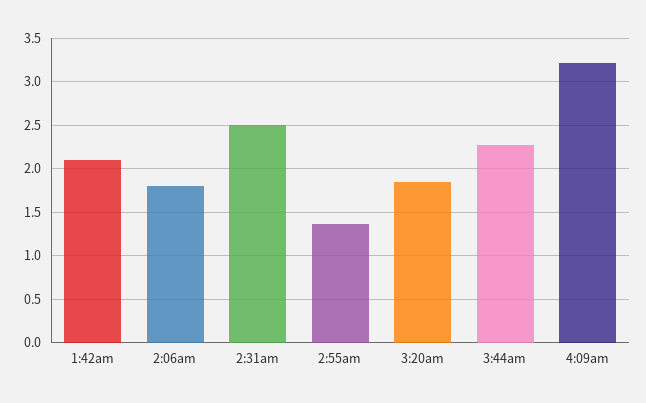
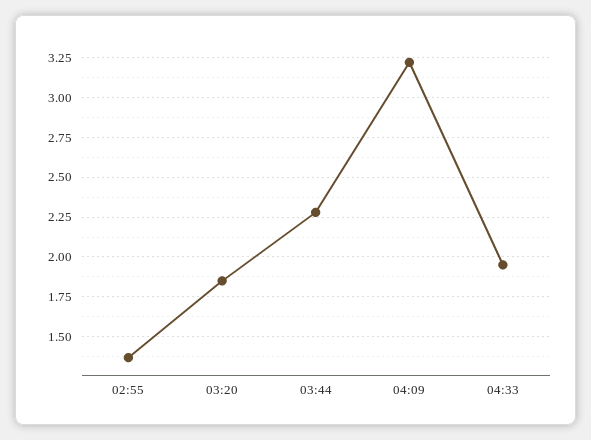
1:42am: 2.1 -> none
2:06am: 1.8 -> none
2:31am: 2.5 -> none
04:33: none -> 1.95

